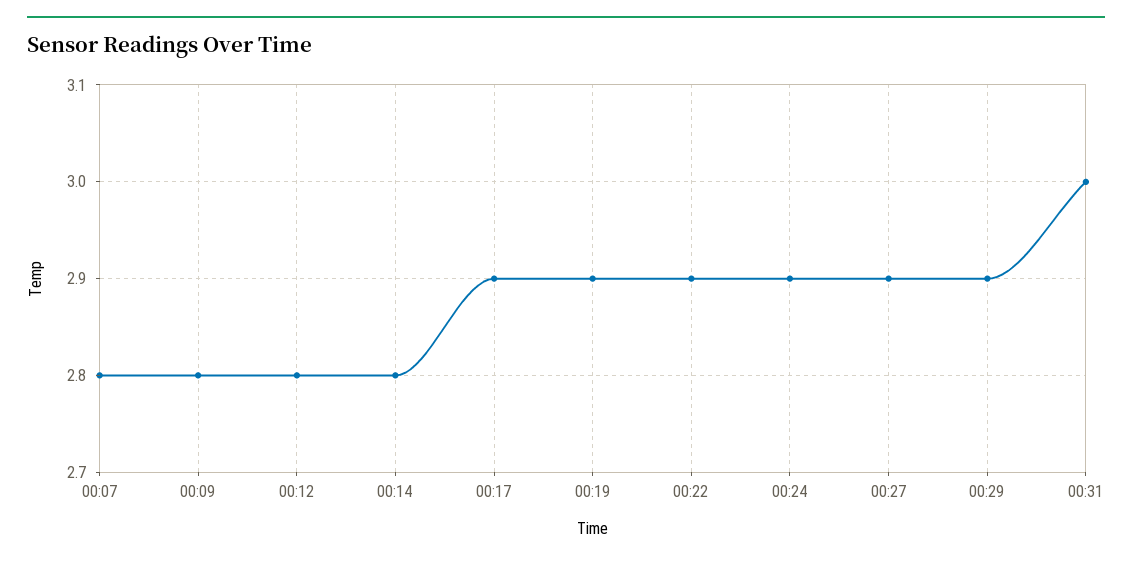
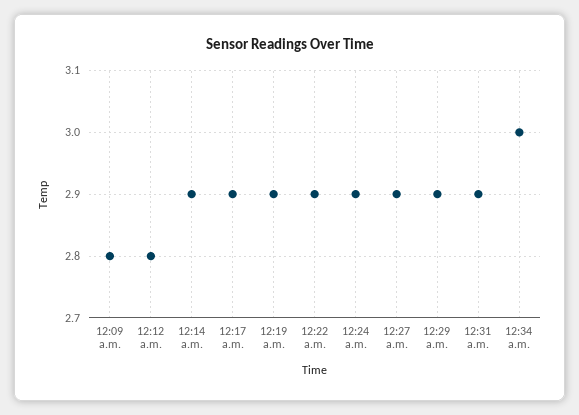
00:07: 2.8 -> none
00:14: 2.8 -> 2.9
00:31: 3 -> 2.9
12:34 a.m.: none -> 3

